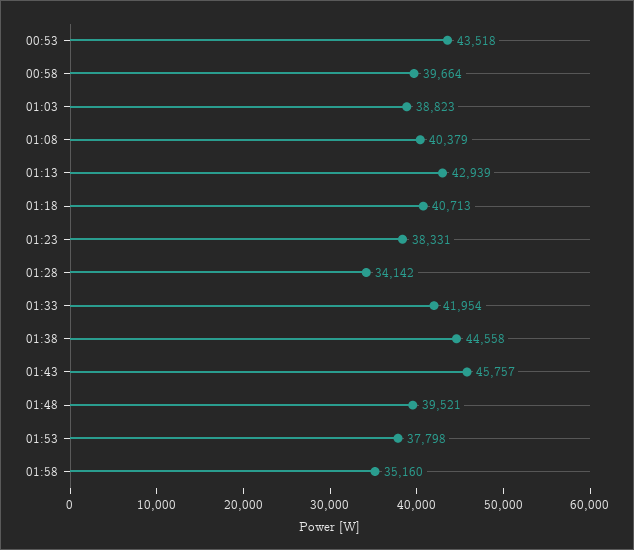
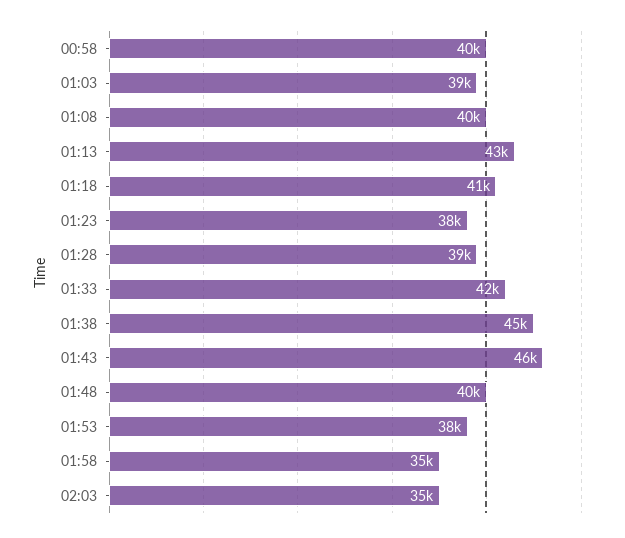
00:53: 43518 -> none
01:28: 34142 -> 39000
02:03: none -> 35000

